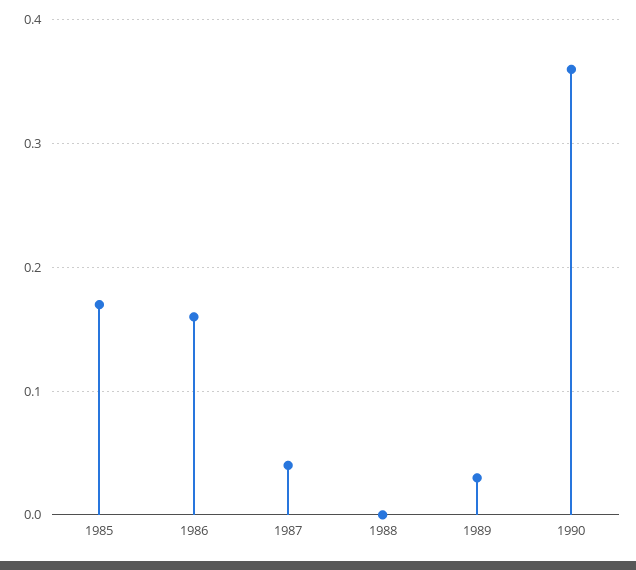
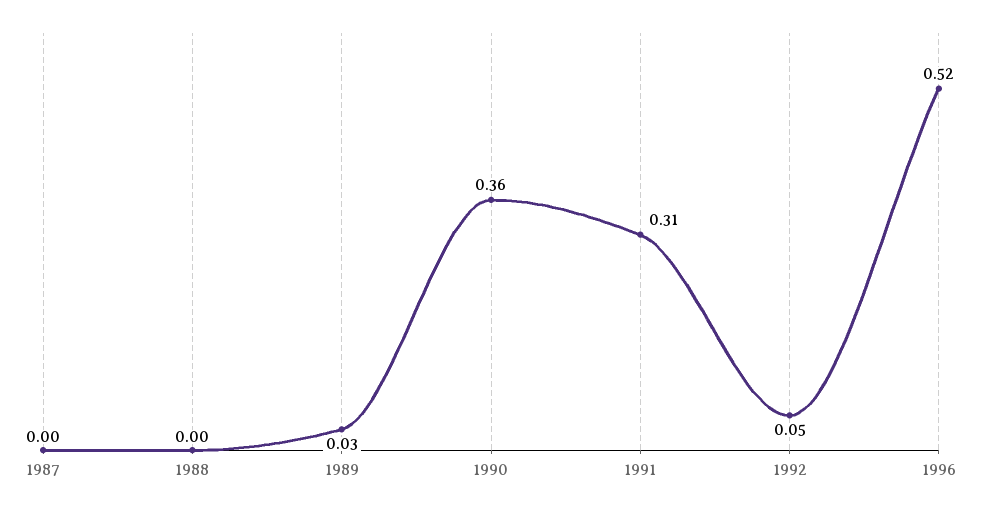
1985: 0.17 -> none
1986: 0.16 -> none
1987: 0.04 -> 0
1991: none -> 0.31
1992: none -> 0.05
1996: none -> 0.52

